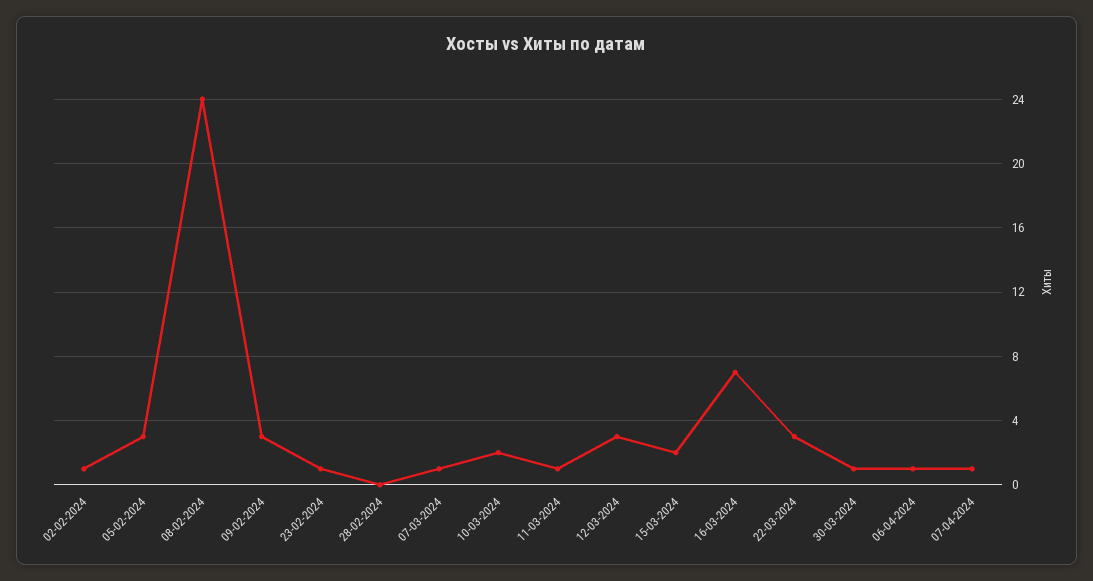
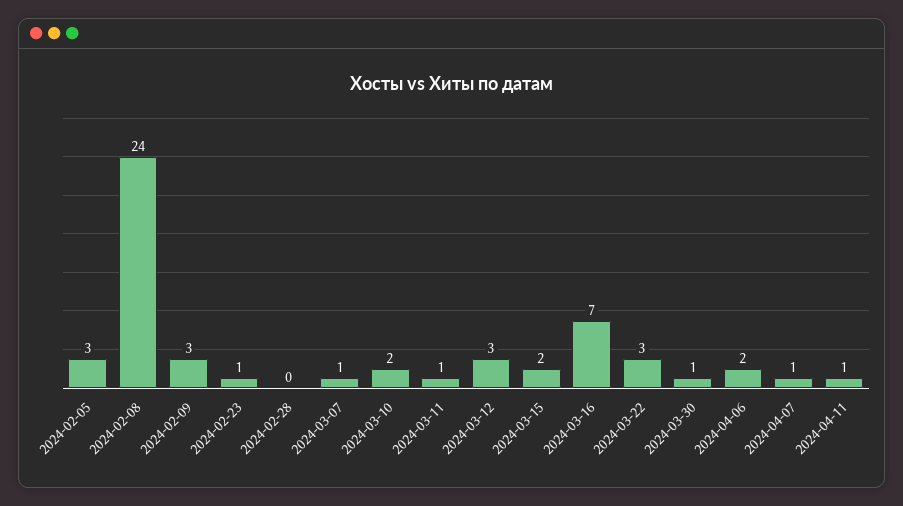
02-02-2024: 1 -> none
06-04-2024: 1 -> 2
2024-04-11: none -> 1

